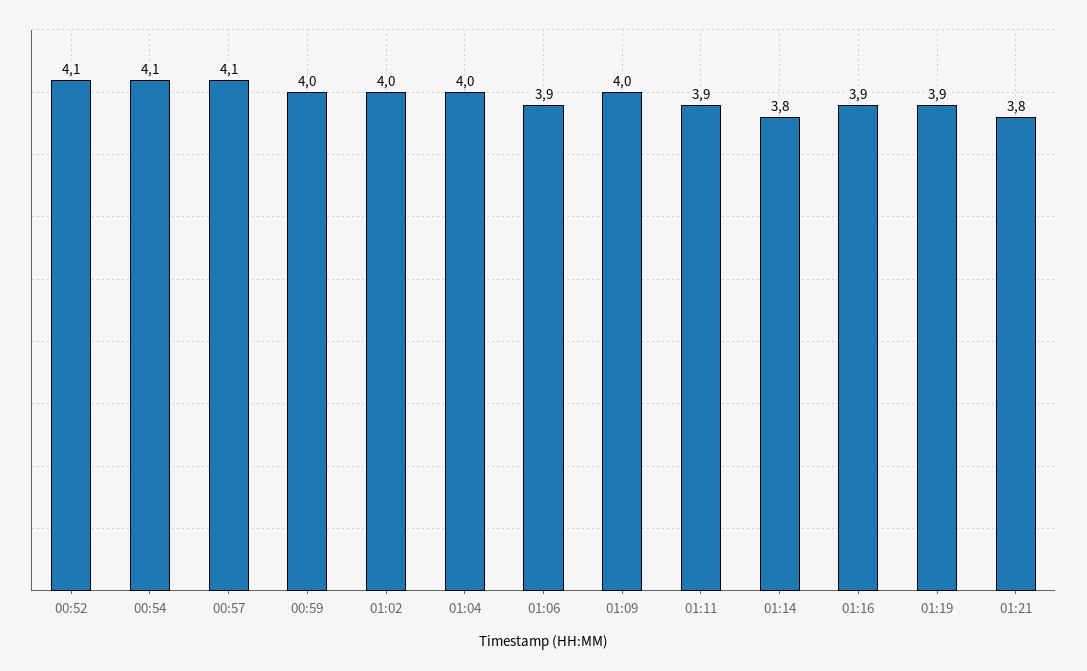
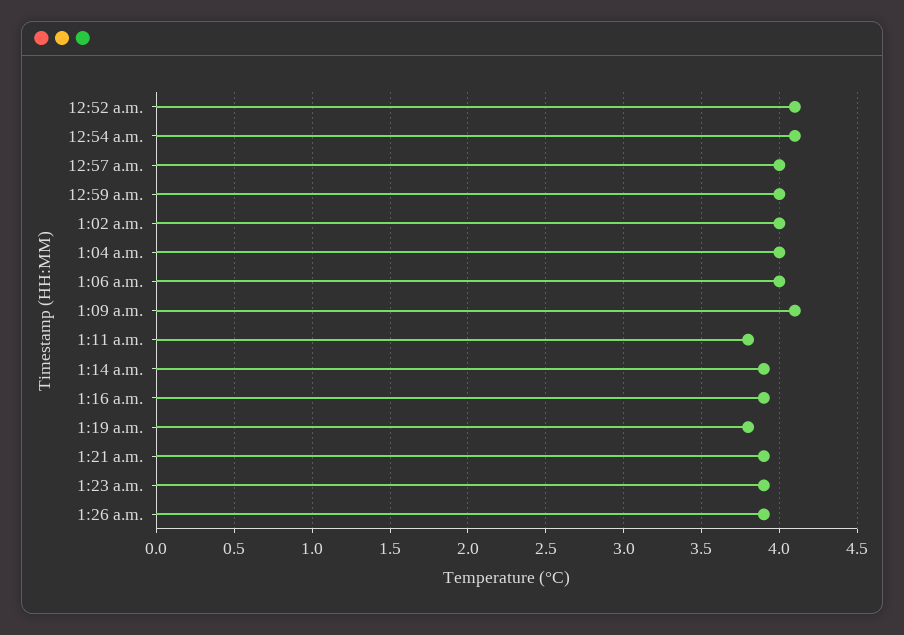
00:57: 4.1 -> 4
01:06: 3.9 -> 4
01:09: 4 -> 4.1
01:11: 3.9 -> 3.8
01:14: 3.8 -> 3.9
01:19: 3.9 -> 3.8
01:21: 3.8 -> 3.9
1:23 a.m.: none -> 3.9
1:26 a.m.: none -> 3.9

